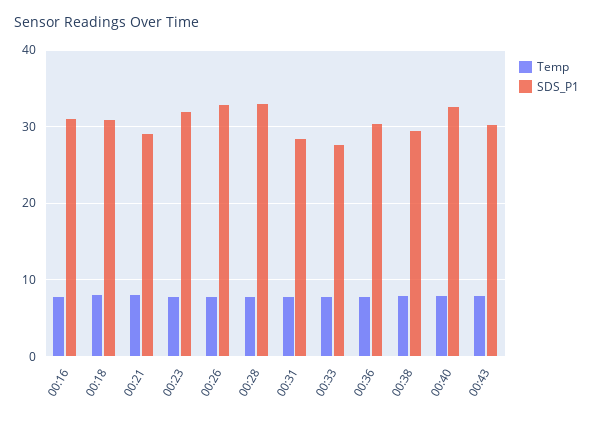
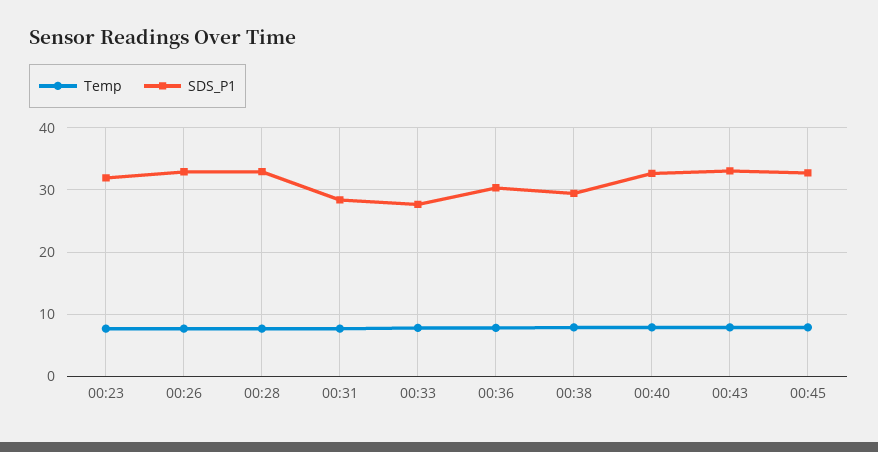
Temp, 00:16: 8 -> none
SDS_P1, 00:16: 31 -> none
Temp, 00:18: 8 -> none
SDS_P1, 00:18: 31 -> none
Temp, 00:21: 8 -> none
SDS_P1, 00:21: 29 -> none
SDS_P1, 00:43: 30 -> 33
Temp, 00:45: none -> 8
SDS_P1, 00:45: none -> 33

